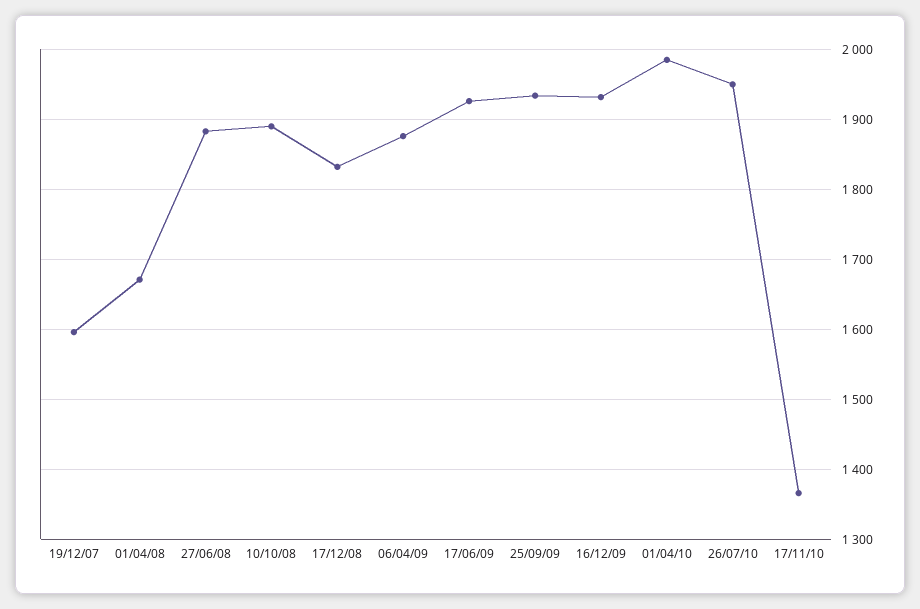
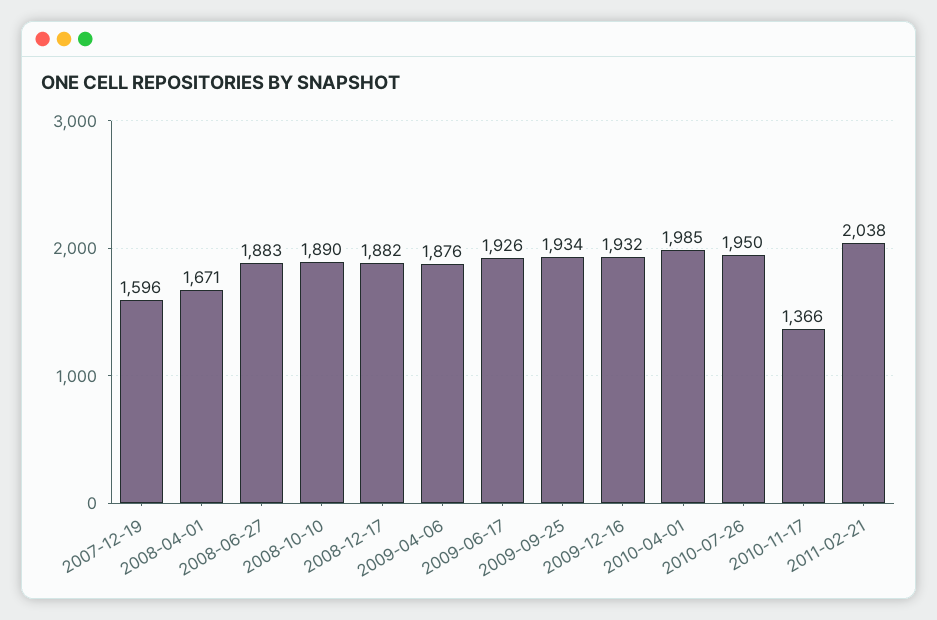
17/12/08: 1830 -> 1882
2011-02-21: none -> 2038

